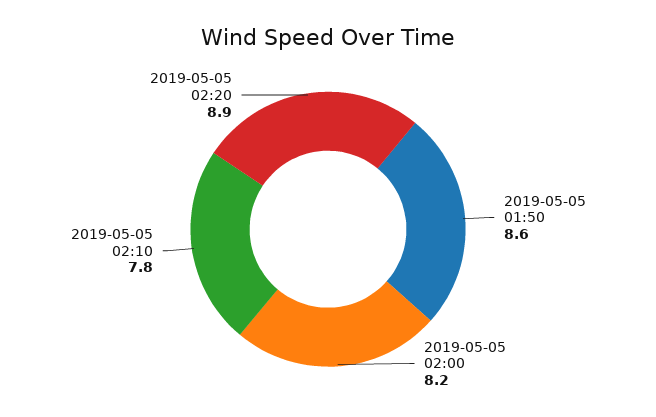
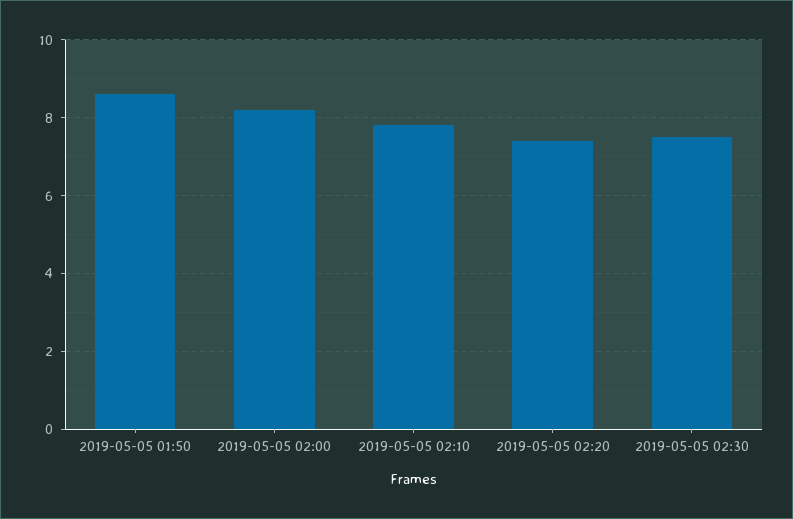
2019-05-05 02:20: 8.9 -> 7.5
2019-05-05 02:30: none -> 7.5

